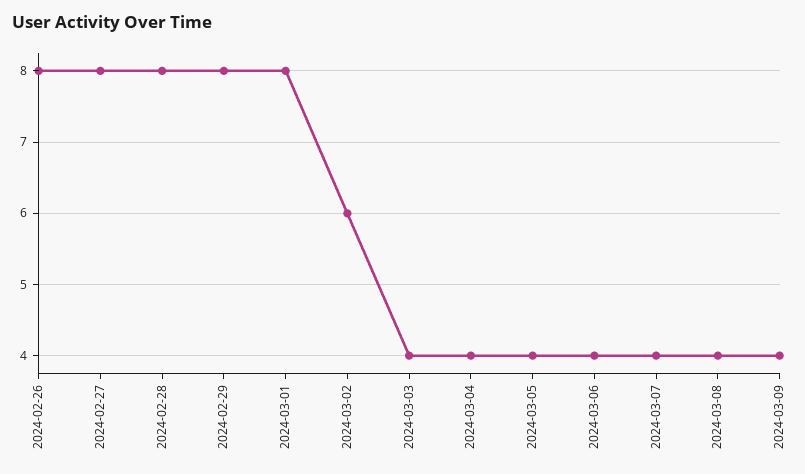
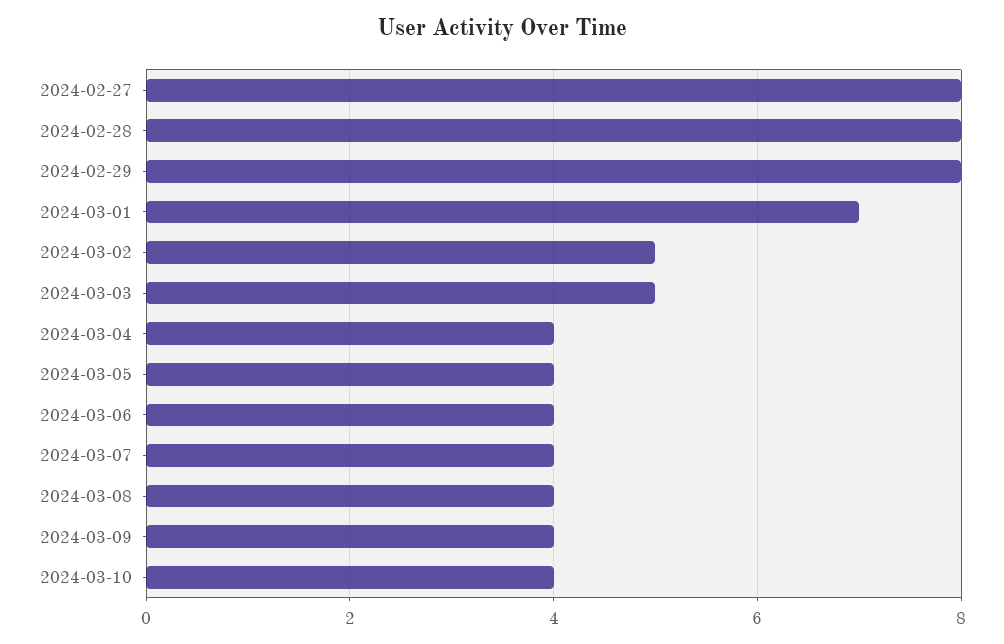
2024-02-26: 8 -> none
2024-03-01: 8 -> 7
2024-03-02: 6 -> 5
2024-03-03: 4 -> 5
2024-03-10: none -> 4

